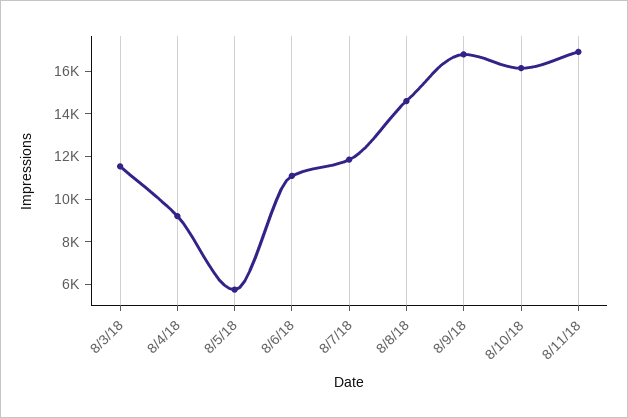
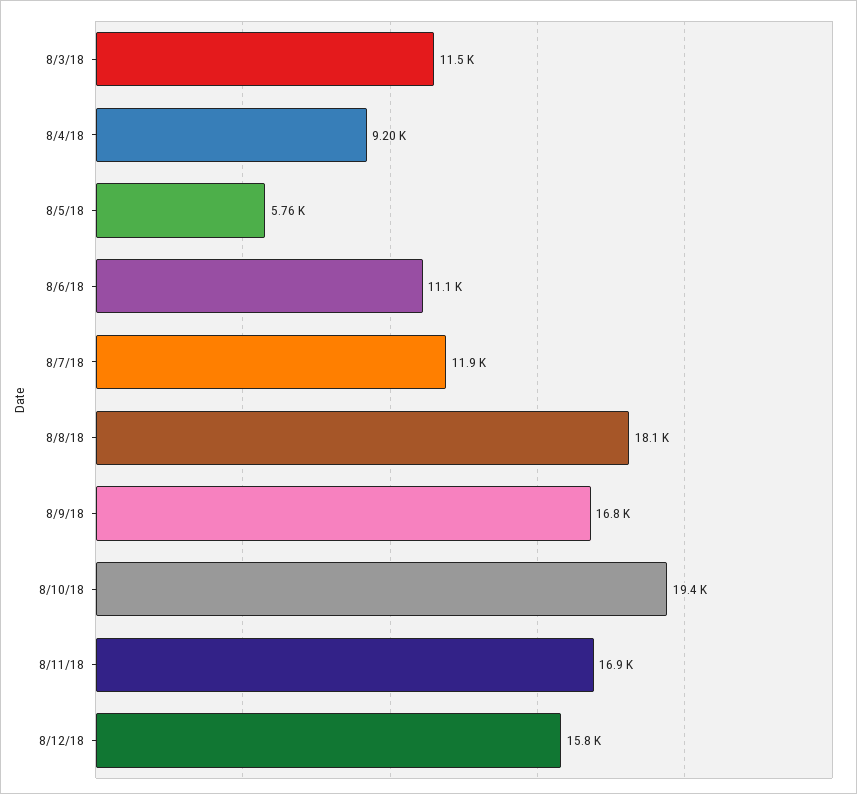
8/8/18: 14500 -> 18100
8/10/18: 16000 -> 19400
8/12/18: none -> 15800

